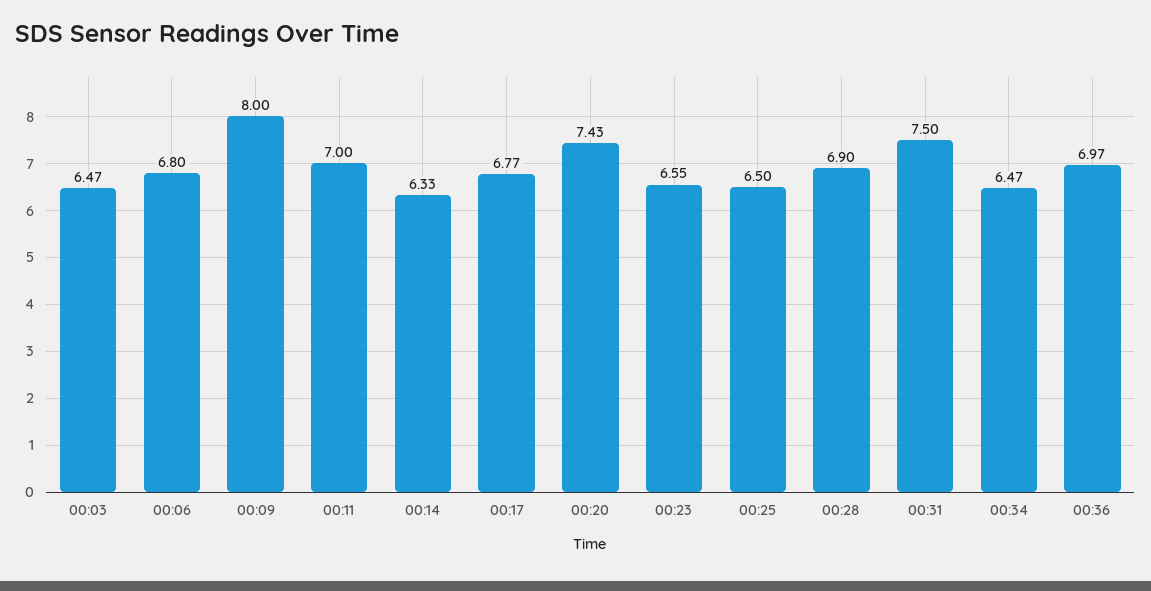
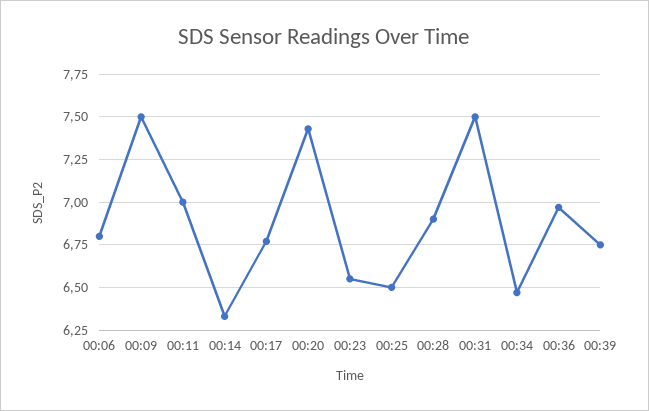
00:03: 6.47 -> none
00:09: 8 -> 7.5
00:39: none -> 6.75

